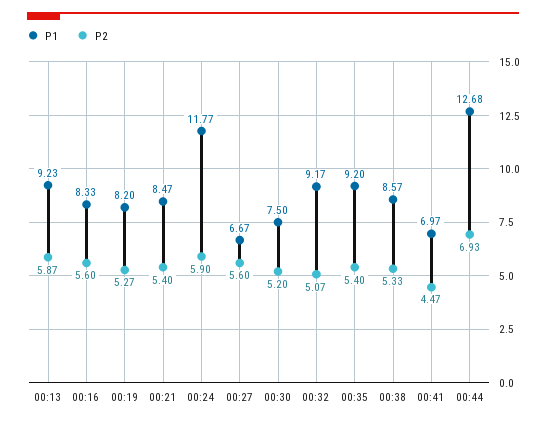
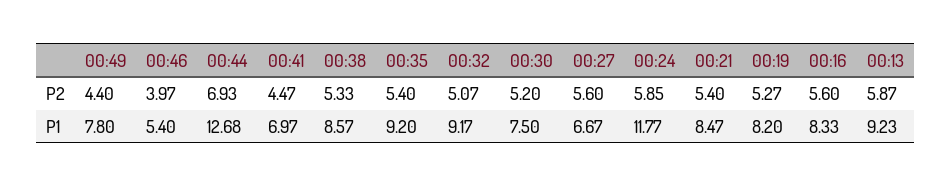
P2, 00:24: 5.9 -> 5.85
P2, 00:49: none -> 4.4
P2, 00:46: none -> 3.97
P1, 00:49: none -> 7.8
P1, 00:46: none -> 5.4

